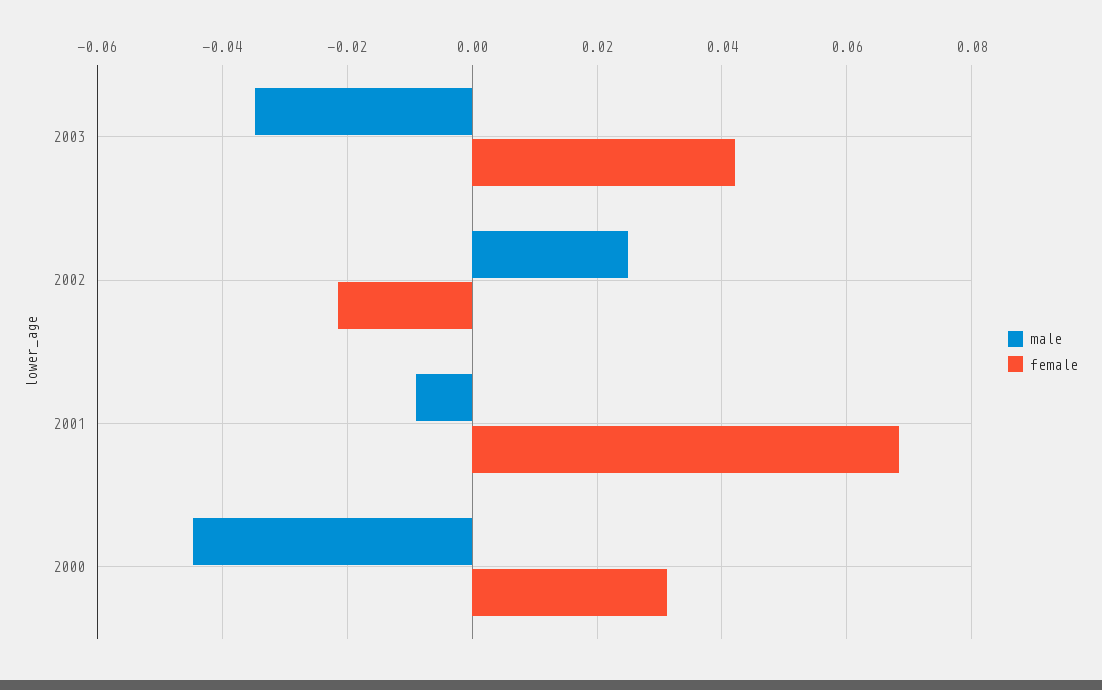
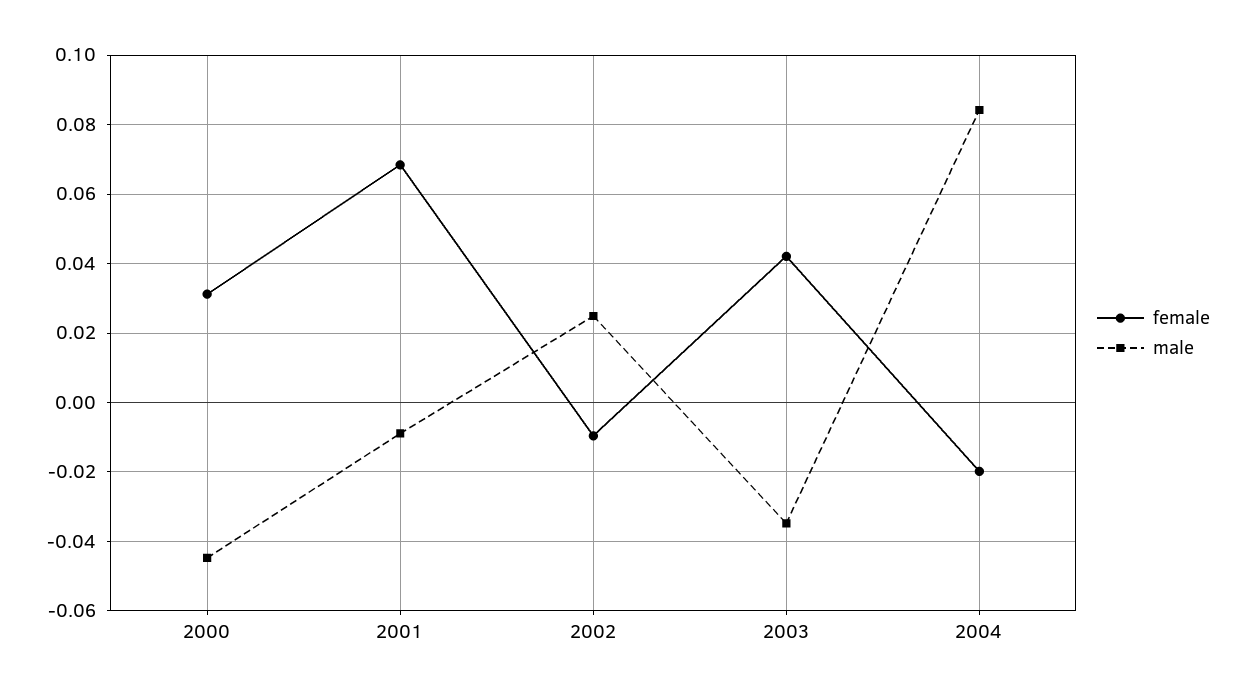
female, 2002: -0.022 -> -0.01
female, 2004: none -> -0.02
male, 2004: none -> 0.084

